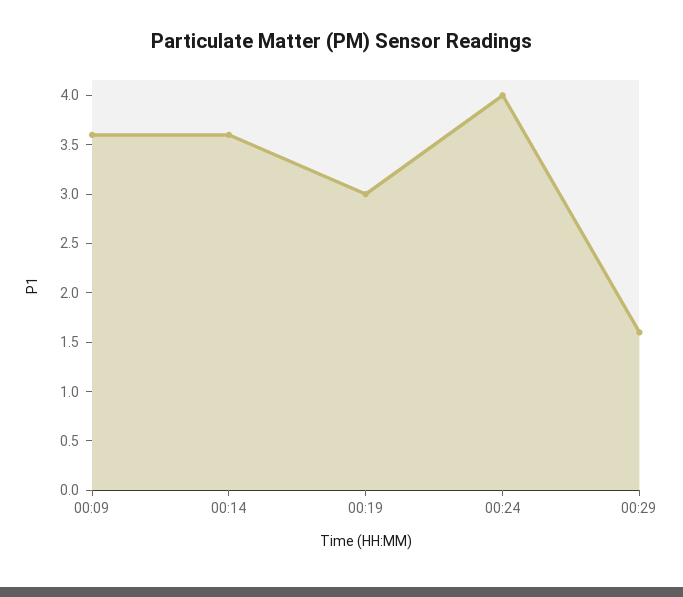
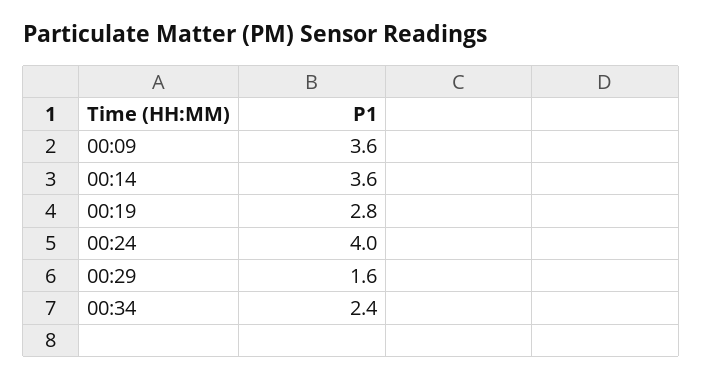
00:19: 3 -> 2.8
00:34: none -> 2.4

